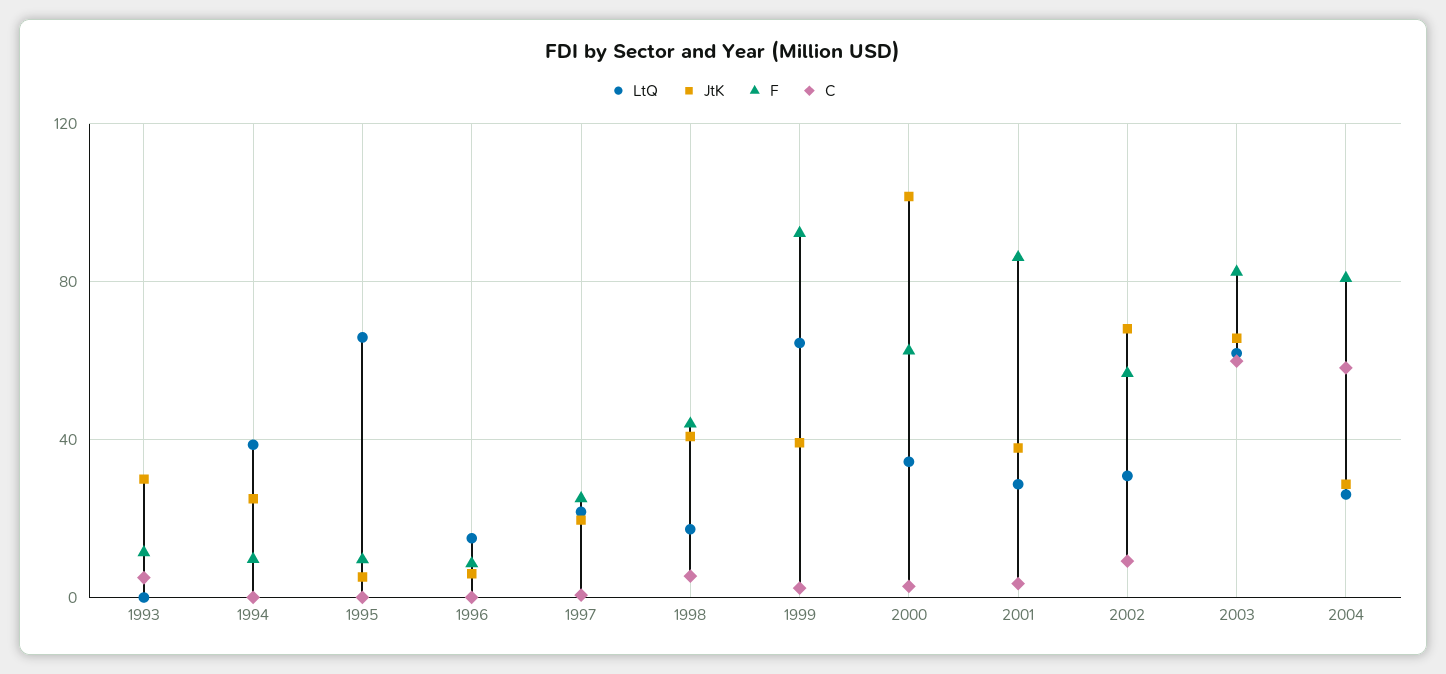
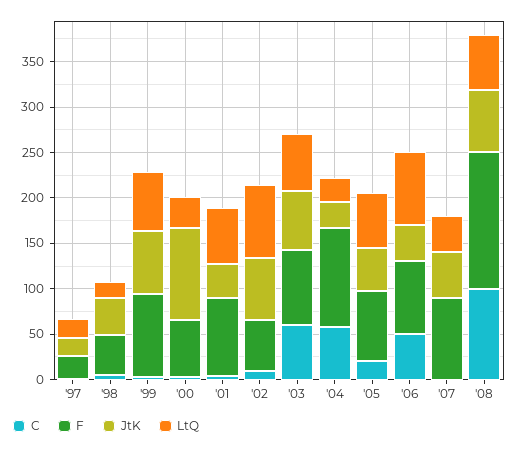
LtQ, 1993: 0 -> none
JtK, 1993: 30 -> none
F, 1993: 10 -> none
C, 1993: 5 -> none
LtQ, 1994: 40 -> none
JtK, 1994: 25 -> none
F, 1994: 10 -> none
C, 1994: 0 -> none
LtQ, 1995: 65 -> none
JtK, 1995: 5 -> none
F, 1995: 10 -> none
C, 1995: 0 -> none
LtQ, 1996: 15 -> none
JtK, 1996: 5 -> none
F, 1996: 10 -> none
C, 1996: 0 -> none
JtK, 1999: 40 -> 70
LtQ, 2001: 30 -> 60
LtQ, 2002: 30 -> 80
F, 2004: 80 -> 110
C, '05: none -> 20
F, '05: none -> 80
JtK, '05: none -> 50
LtQ, '05: none -> 60
C, '06: none -> 50
F, '06: none -> 80
JtK, '06: none -> 40
LtQ, '06: none -> 80
C, '07: none -> 0
F, '07: none -> 90
JtK, '07: none -> 50
LtQ, '07: none -> 40
C, '08: none -> 100
F, '08: none -> 150
JtK, '08: none -> 70
LtQ, '08: none -> 60

